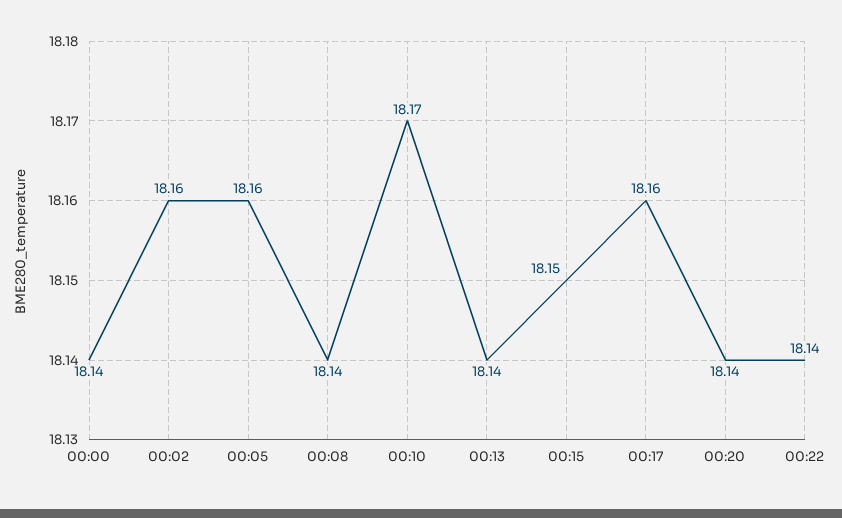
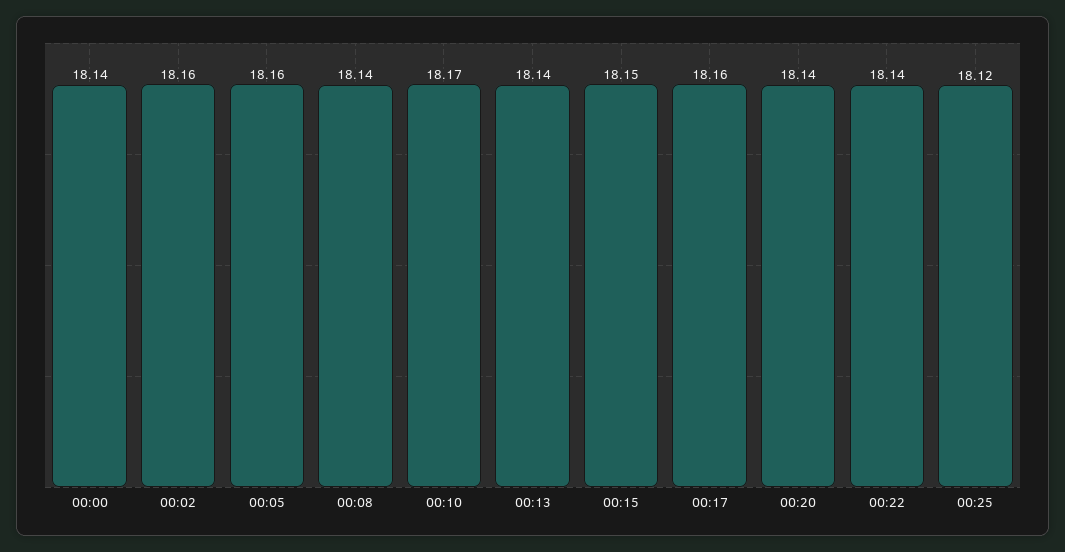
00:25: none -> 18.12

